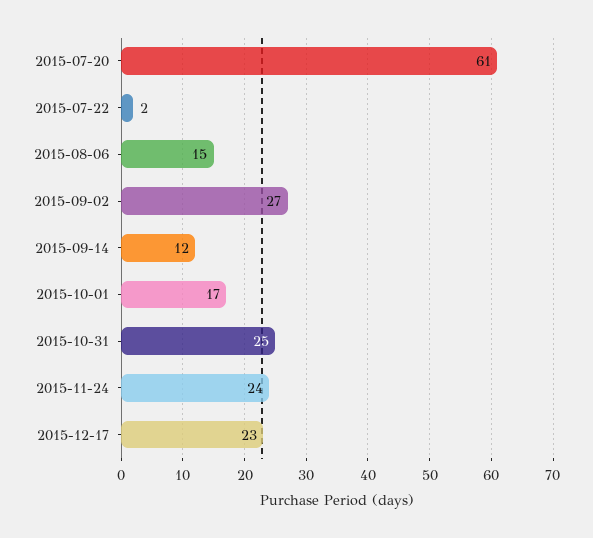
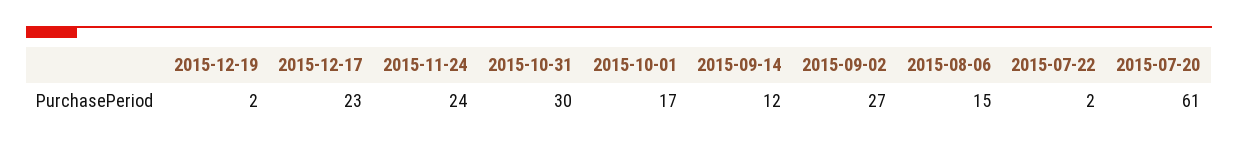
2015-10-31: 25 -> 30
2015-12-19: none -> 2

